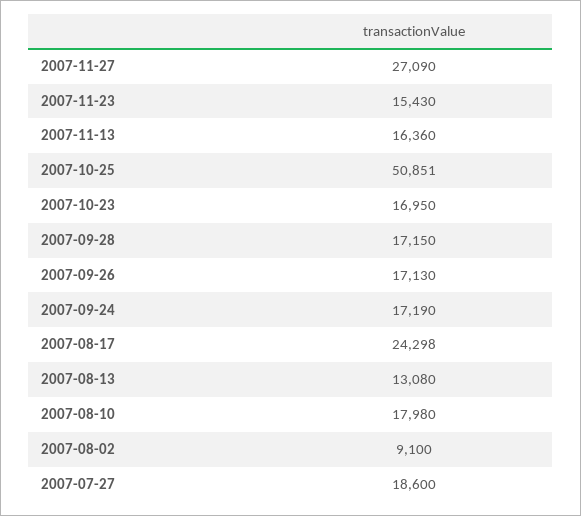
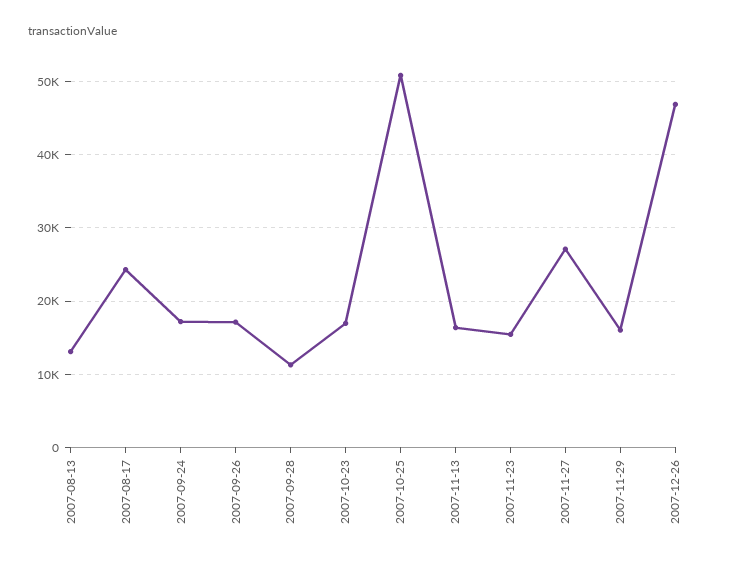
2007-09-28: 17150 -> 11000
2007-08-10: 17980 -> none
2007-08-02: 9100 -> none
2007-07-27: 18600 -> none
2007-11-29: none -> 16000
2007-12-26: none -> 47000

